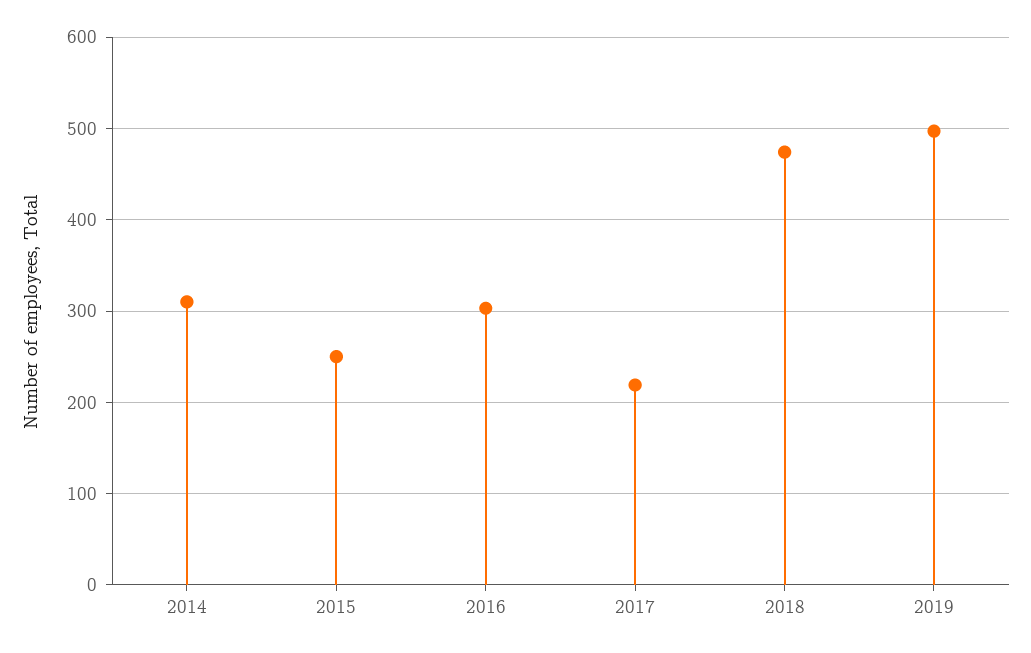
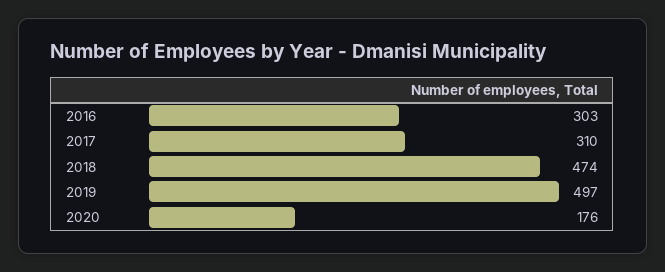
2014: 310 -> none
2015: 250 -> none
2017: 220 -> 310
2020: none -> 176

